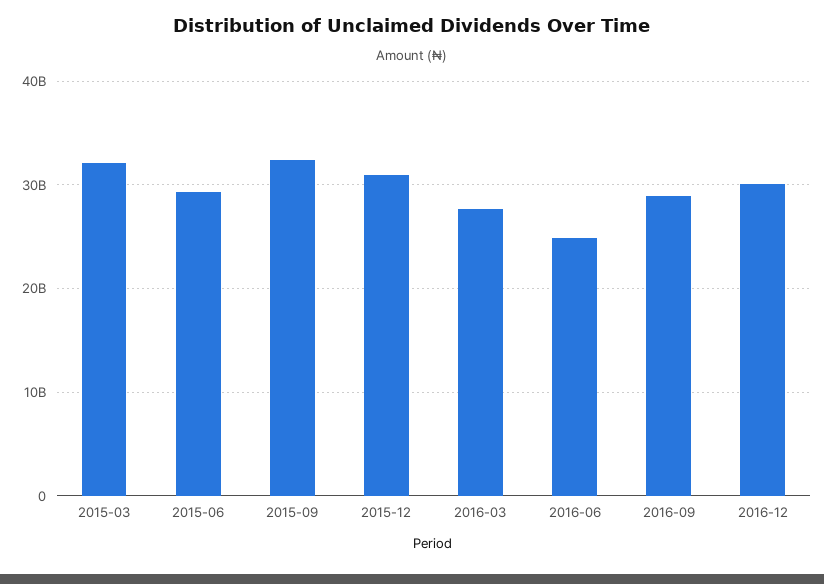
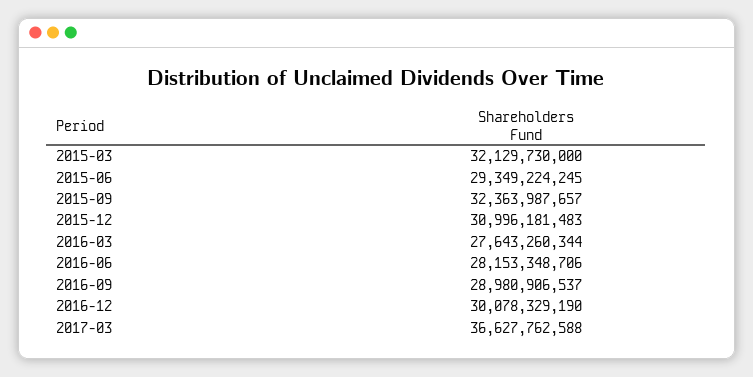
2016-06: 25000000000 -> 28153348706
2017-03: none -> 36627762588

